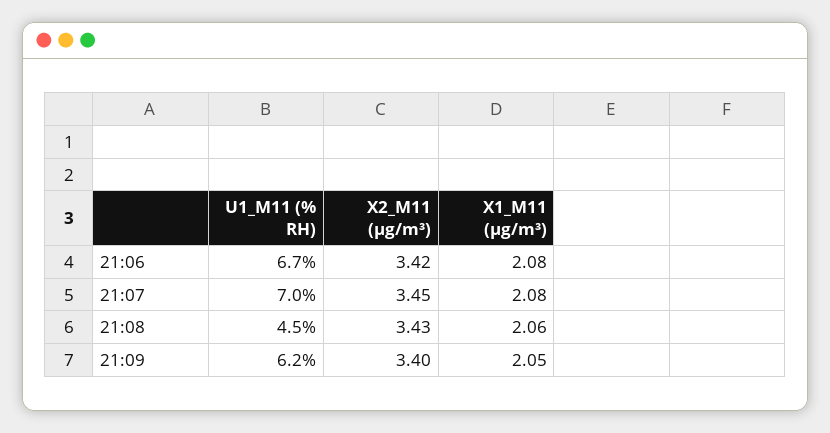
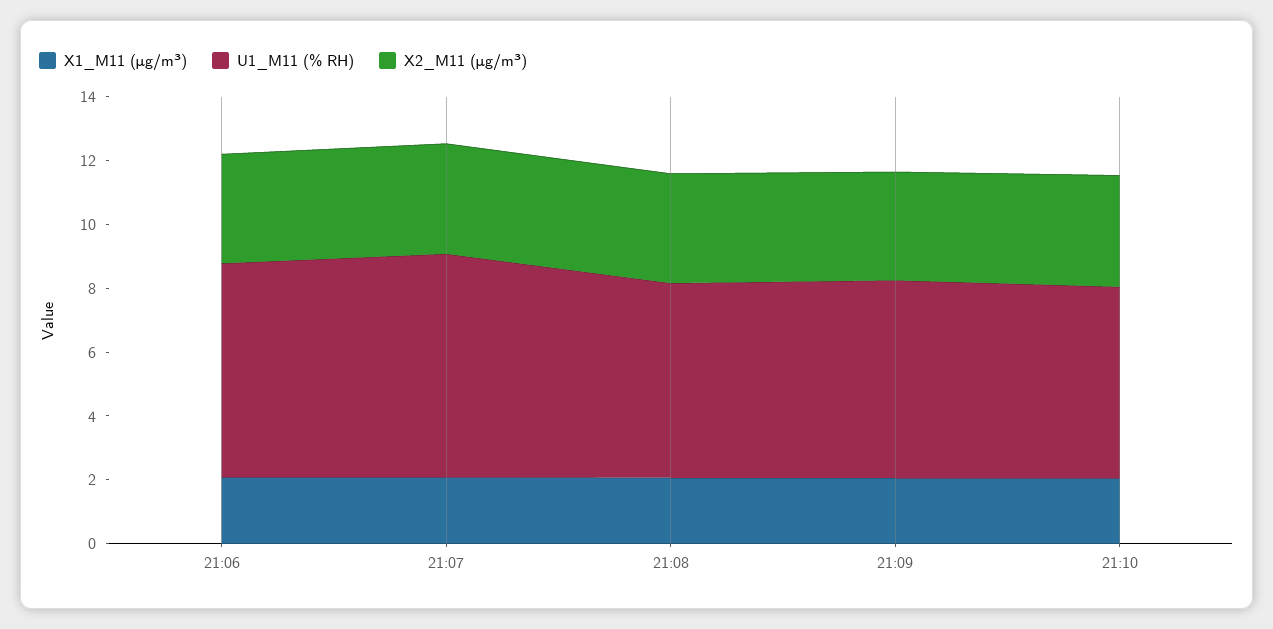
U1_M11 (% RH), 21:08: 4.5 -> 6
X1_M11 (μg/m³), 21:10: none -> 2
U1_M11 (% RH), 21:10: none -> 6
X2_M11 (μg/m³), 21:10: none -> 3.5

